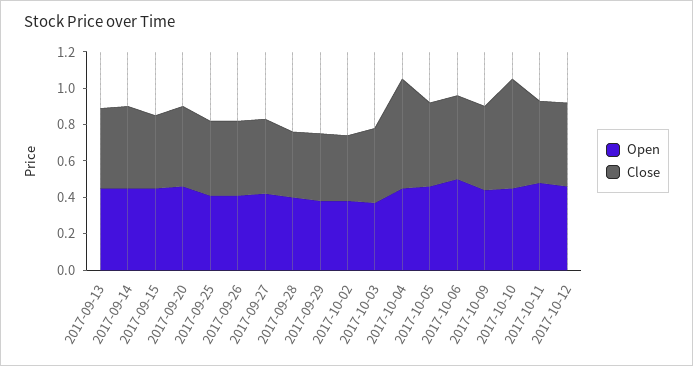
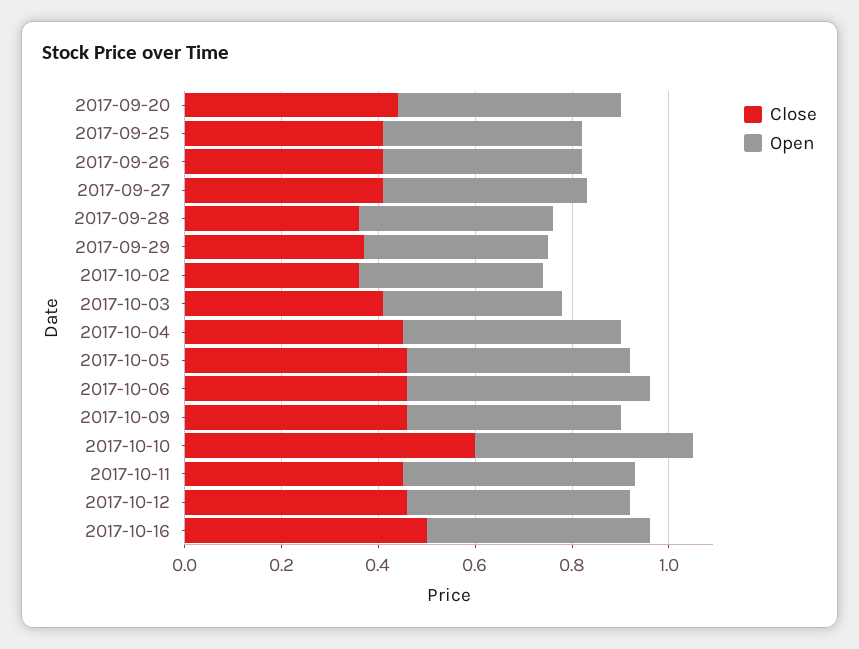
Open, 2017-09-13: 0.45 -> none
Close, 2017-09-13: 0.45 -> none
Open, 2017-09-14: 0.45 -> none
Close, 2017-09-14: 0.45 -> none
Open, 2017-09-15: 0.45 -> none
Close, 2017-09-15: 0.4 -> none
Close, 2017-10-04: 0.6 -> 0.45
Close, 2017-10-16: none -> 0.5
Open, 2017-10-16: none -> 0.45

